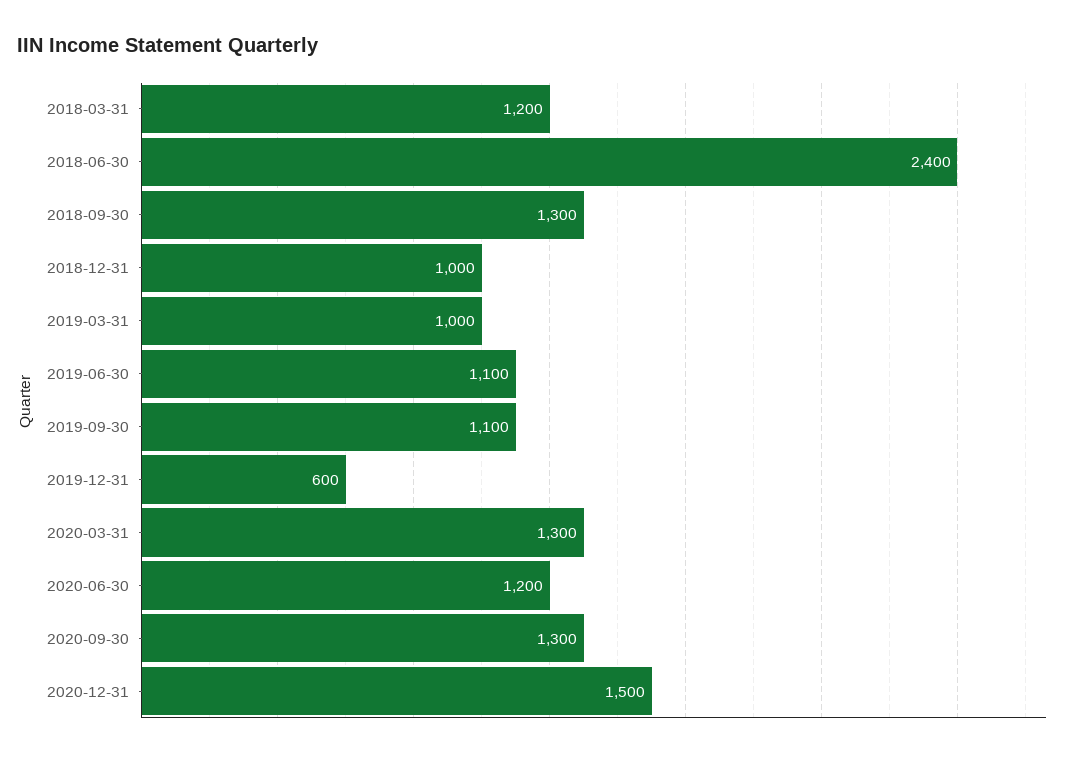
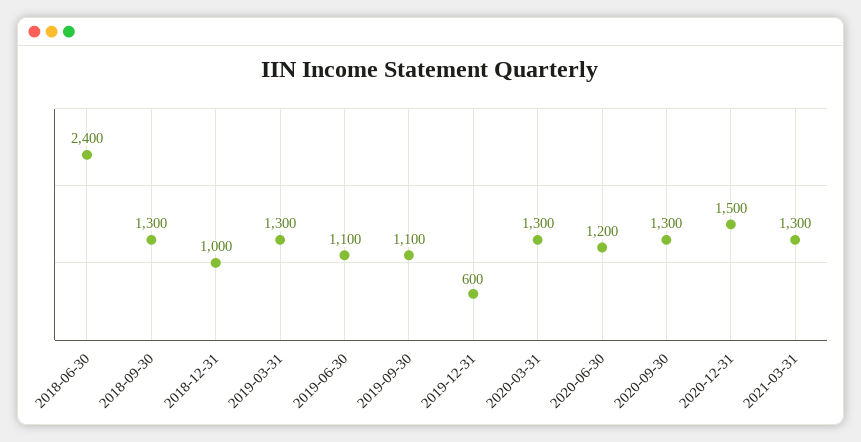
2018-03-31: 1200 -> none
2019-03-31: 1000 -> 1300
2021-03-31: none -> 1300

